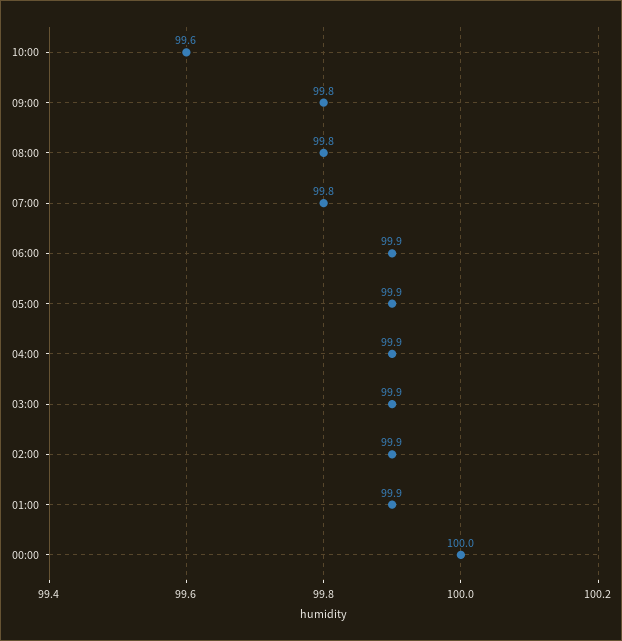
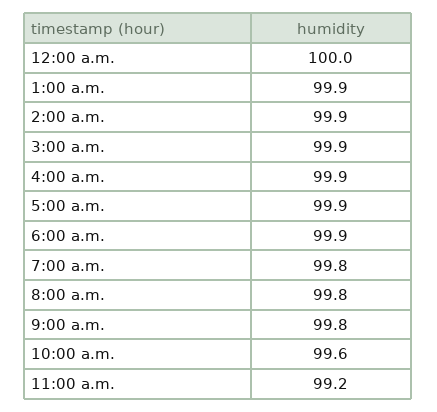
11:00 a.m.: none -> 99.2

